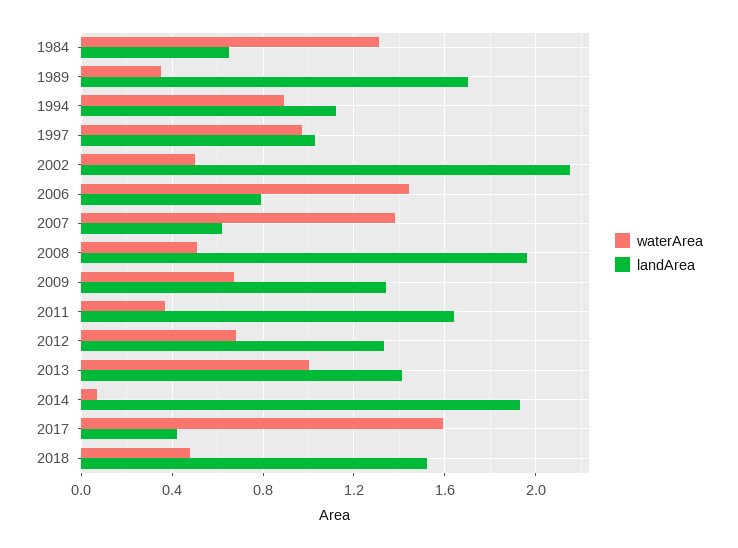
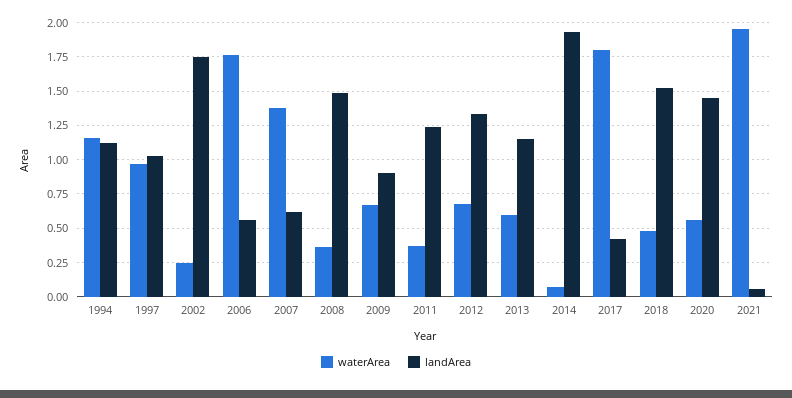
waterArea, 1984: 1.3 -> none
landArea, 1984: 0.65 -> none
waterArea, 1989: 0.35 -> none
landArea, 1989: 1.7 -> none
waterArea, 1994: 0.9 -> 1.15
waterArea, 2002: 0.5 -> 0.25
landArea, 2002: 2.15 -> 1.75
waterArea, 2006: 1.45 -> 1.75
landArea, 2006: 0.8 -> 0.55
waterArea, 2008: 0.5 -> 0.35
landArea, 2008: 1.95 -> 1.5
landArea, 2009: 1.35 -> 0.9
landArea, 2011: 1.65 -> 1.25
waterArea, 2013: 1 -> 0.6
landArea, 2013: 1.4 -> 1.15
waterArea, 2017: 1.6 -> 1.8
waterArea, 2020: none -> 0.55
landArea, 2020: none -> 1.45
waterArea, 2021: none -> 1.95
landArea, 2021: none -> 0.05

